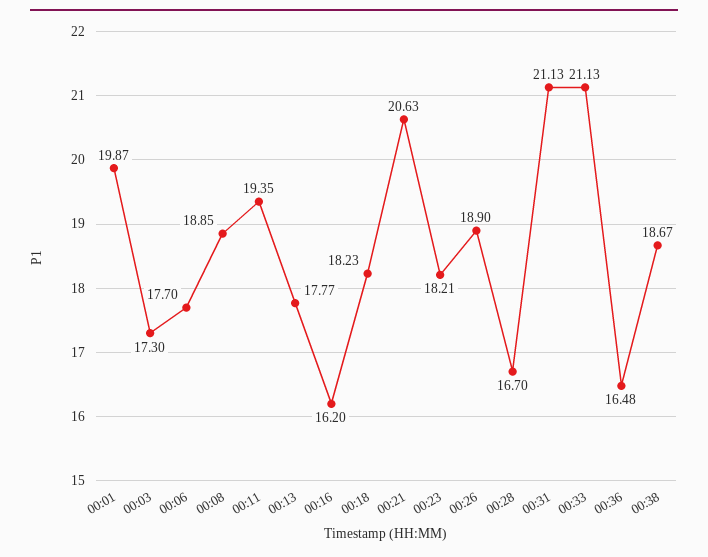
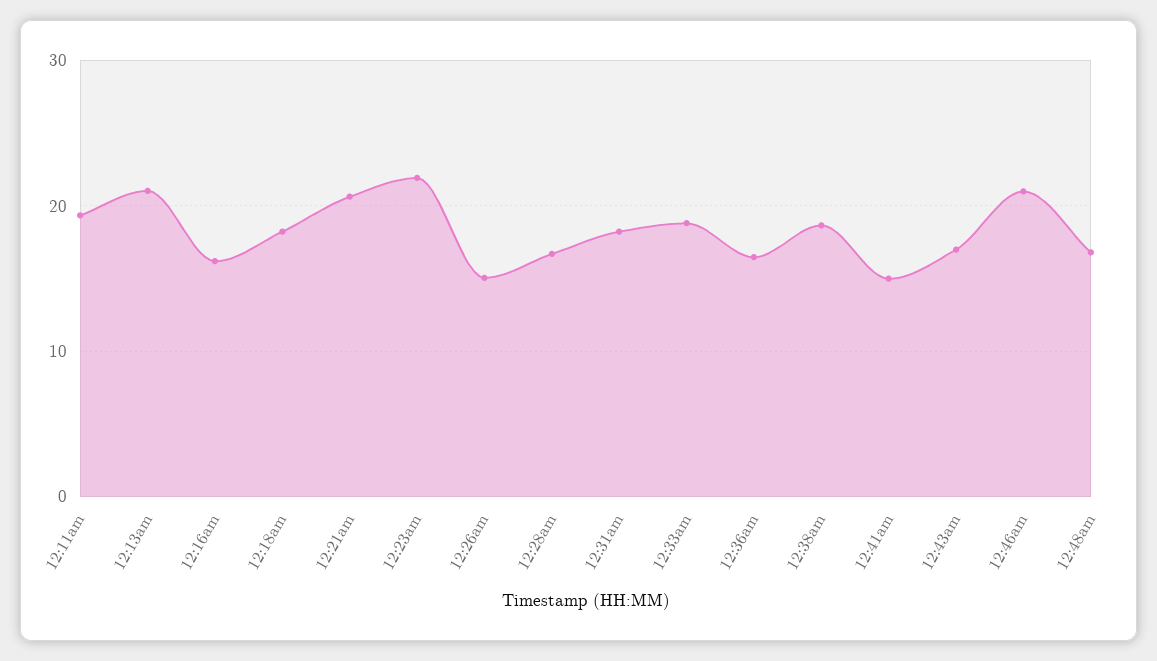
00:01: 19.87 -> none
00:03: 17.3 -> none
00:06: 17.7 -> none
00:08: 18.85 -> none
00:13: 17.77 -> 21
00:23: 18.21 -> 22
00:26: 18.9 -> 15
00:31: 21.13 -> 18
00:33: 21.13 -> 19
12:41am: none -> 15
12:43am: none -> 17
12:46am: none -> 21
12:48am: none -> 17

